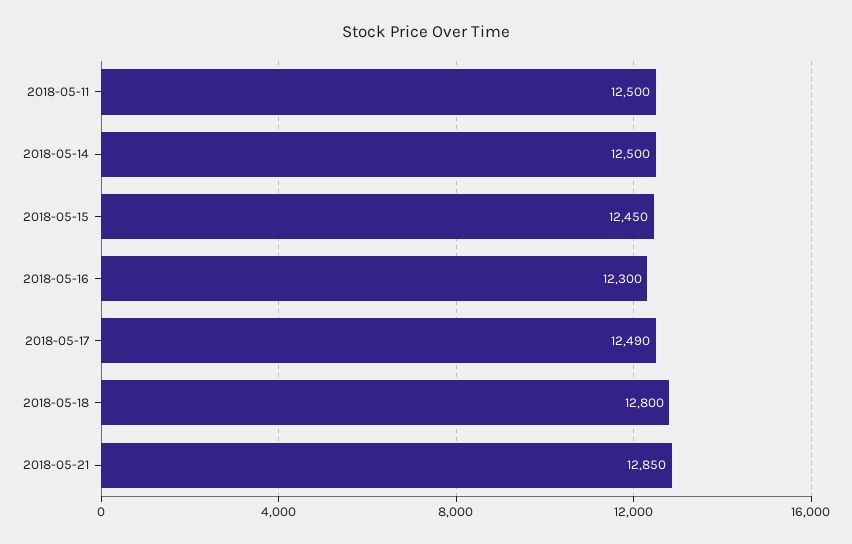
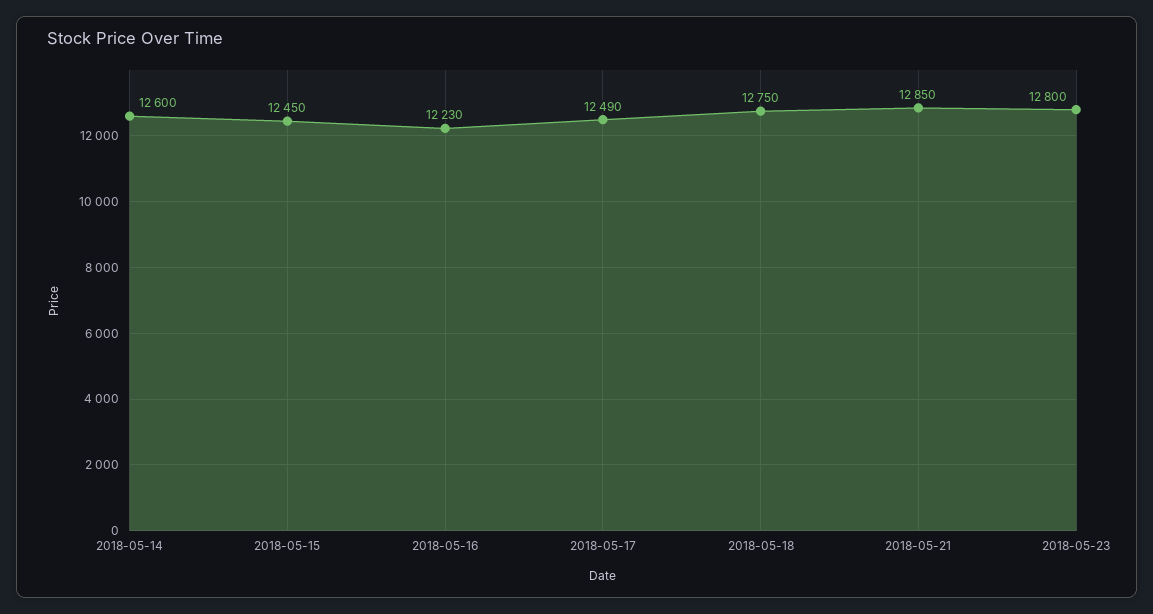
2018-05-11: 12500 -> none
2018-05-14: 12500 -> 12600
2018-05-16: 12300 -> 12230
2018-05-18: 12800 -> 12750
2018-05-23: none -> 12800

